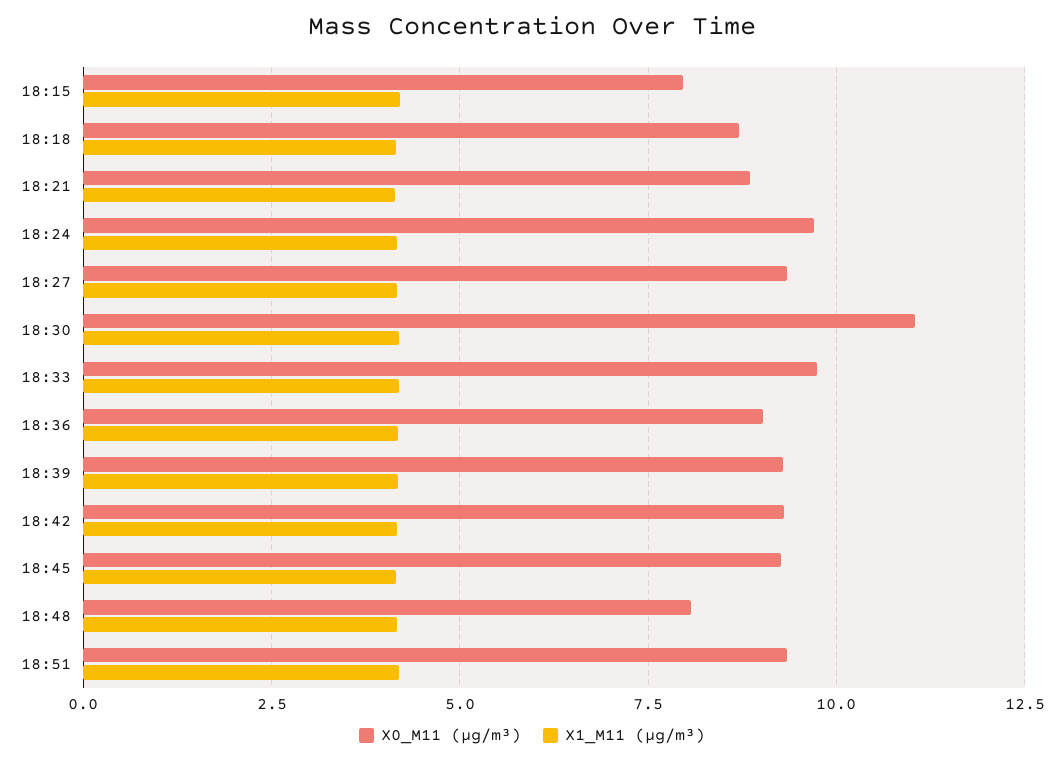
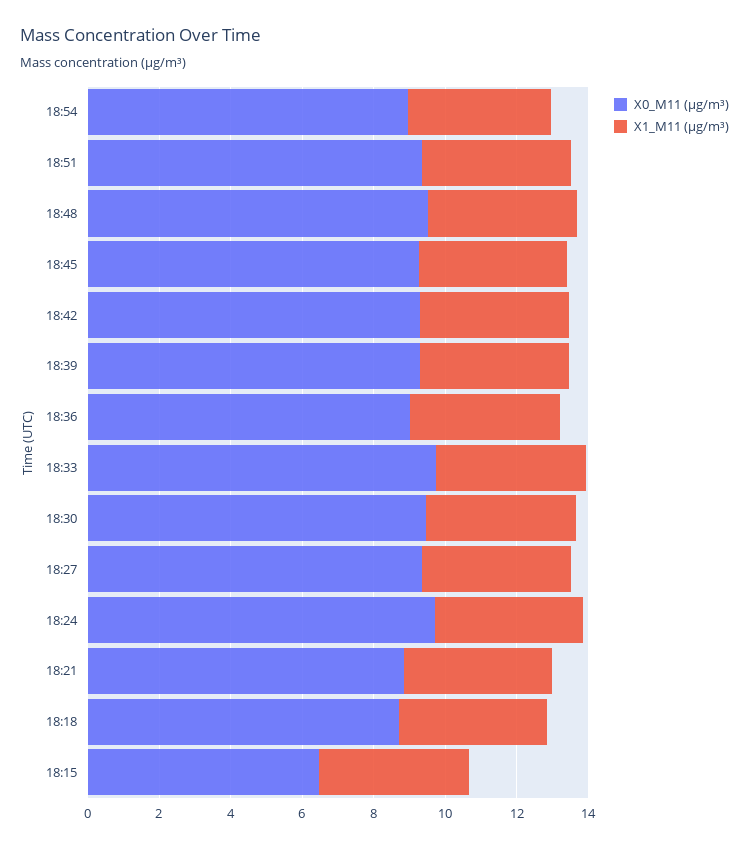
X0_M11 (μg/m³), 18:15: 8 -> 6.5
X0_M11 (μg/m³), 18:30: 11 -> 9.5
X0_M11 (μg/m³), 18:48: 8 -> 9.5
X0_M11 (μg/m³), 18:54: none -> 9
X1_M11 (μg/m³), 18:54: none -> 4

